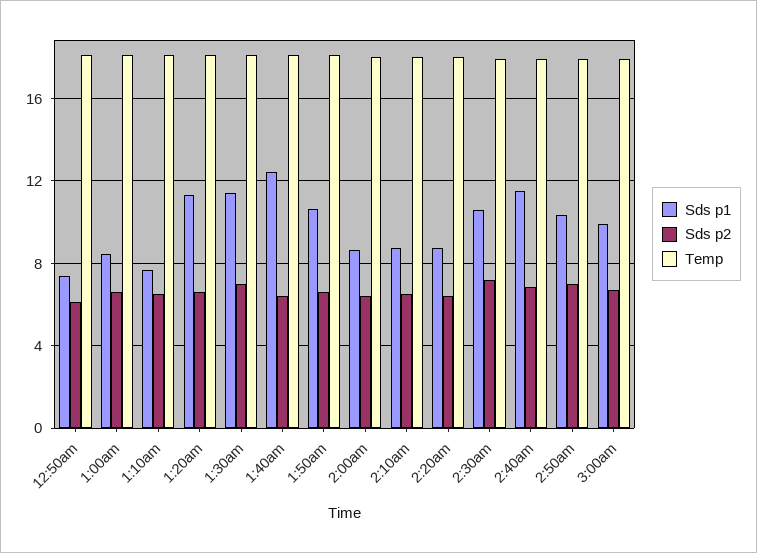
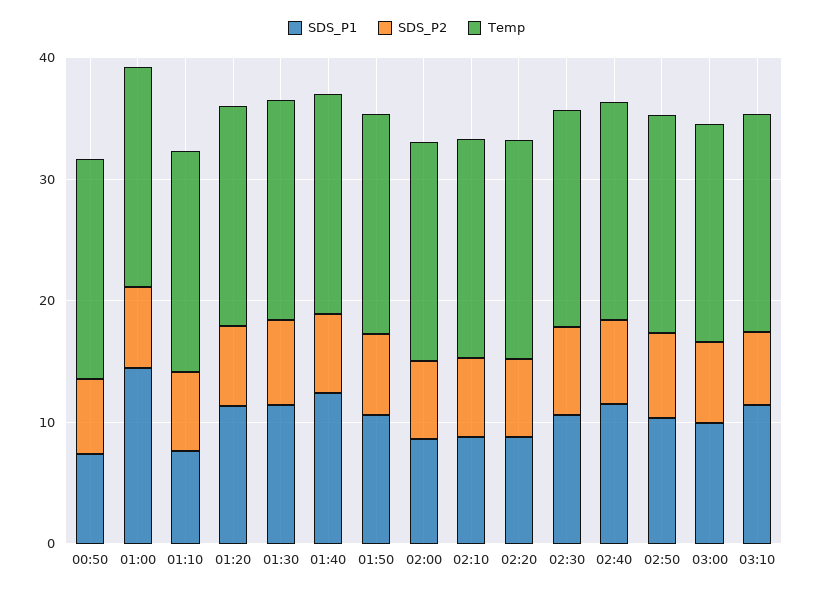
Sds p1, 1:00am: 8.5 -> 14
Sds p1, 03:10: none -> 12
Sds p2, 03:10: none -> 6
Temp, 03:10: none -> 18

